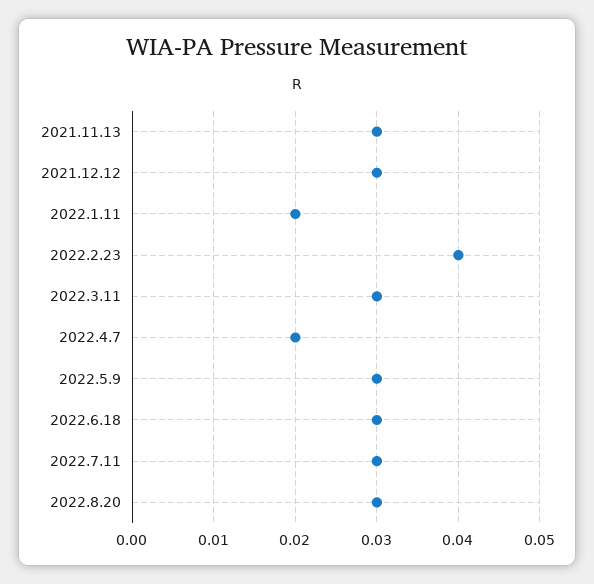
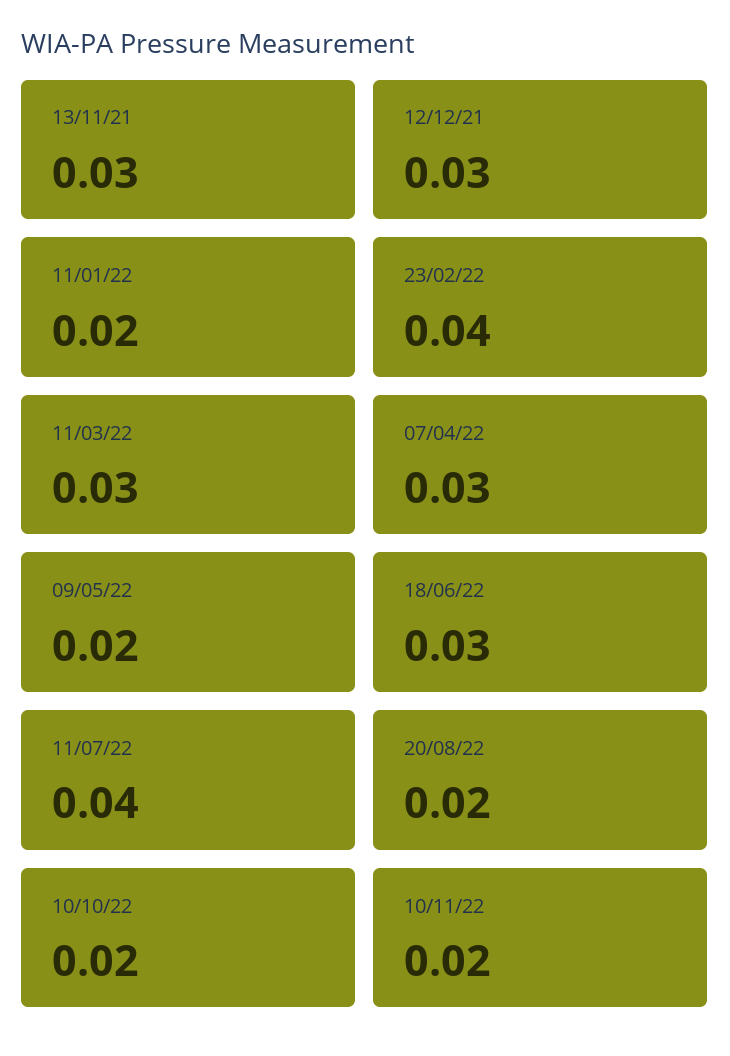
2022.4.7: 0.02 -> 0.03
2022.5.9: 0.03 -> 0.02
2022.7.11: 0.03 -> 0.04
2022.8.20: 0.03 -> 0.02
10/10/22: none -> 0.02
10/11/22: none -> 0.02

